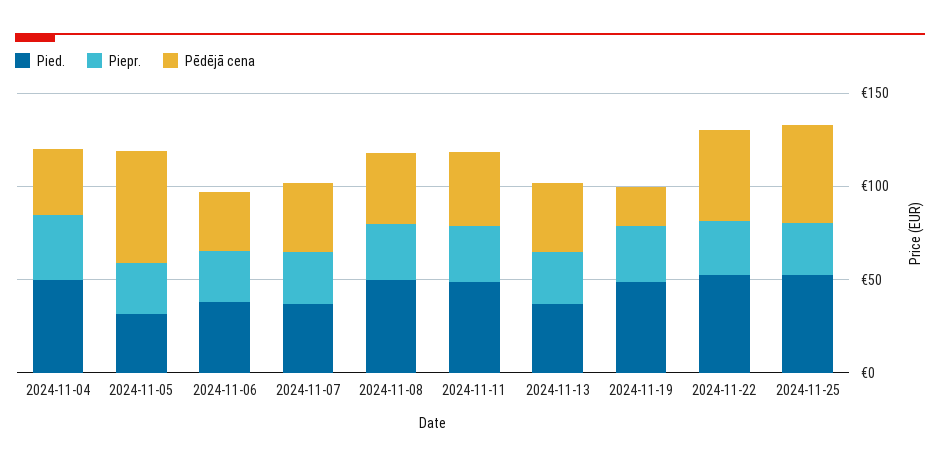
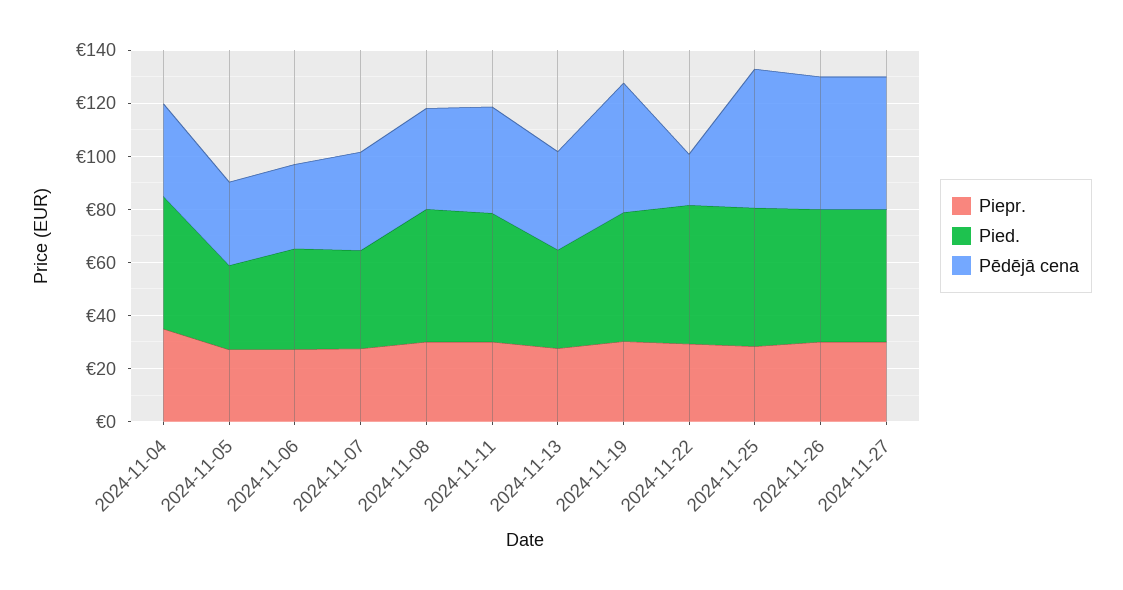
Pēdējā cena, 2024-11-05: 60 -> 30
Pēdējā cena, 2024-11-19: 20 -> 50
Pēdējā cena, 2024-11-22: 50 -> 20
Piepr., 2024-11-26: none -> 30
Pied., 2024-11-26: none -> 50
Pēdējā cena, 2024-11-26: none -> 50
Piepr., 2024-11-27: none -> 30
Pied., 2024-11-27: none -> 50
Pēdējā cena, 2024-11-27: none -> 50

